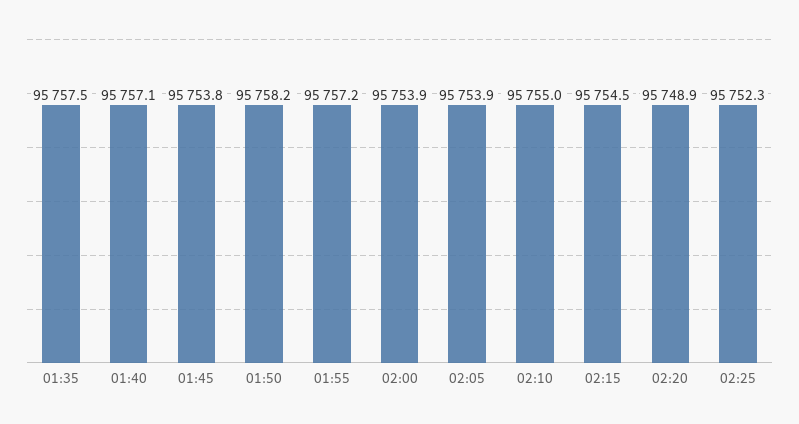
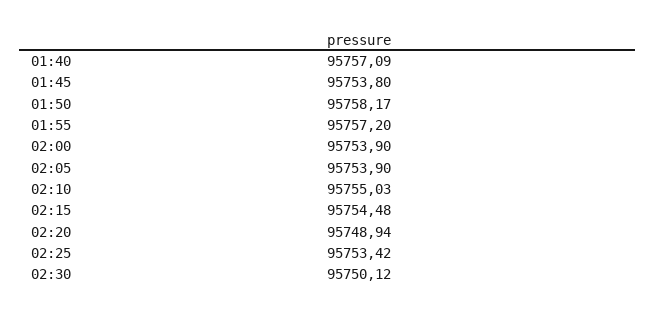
01:35: 95757.5 -> none
02:25: 95752.3 -> 95753.42
02:30: none -> 95750.12

